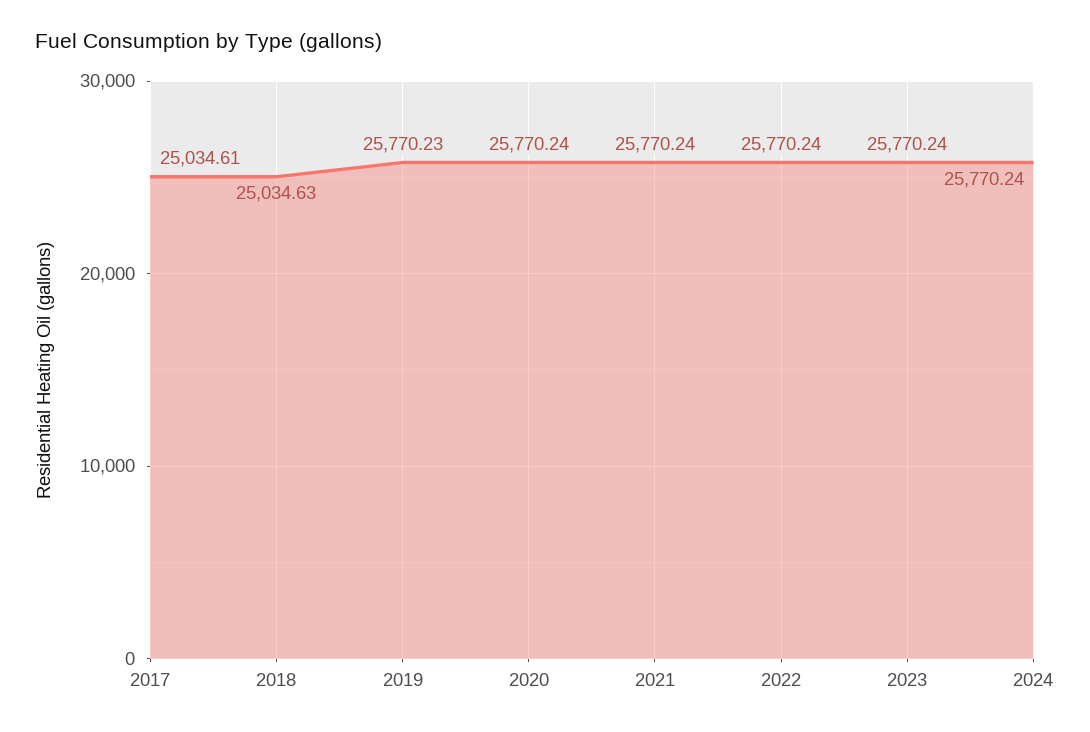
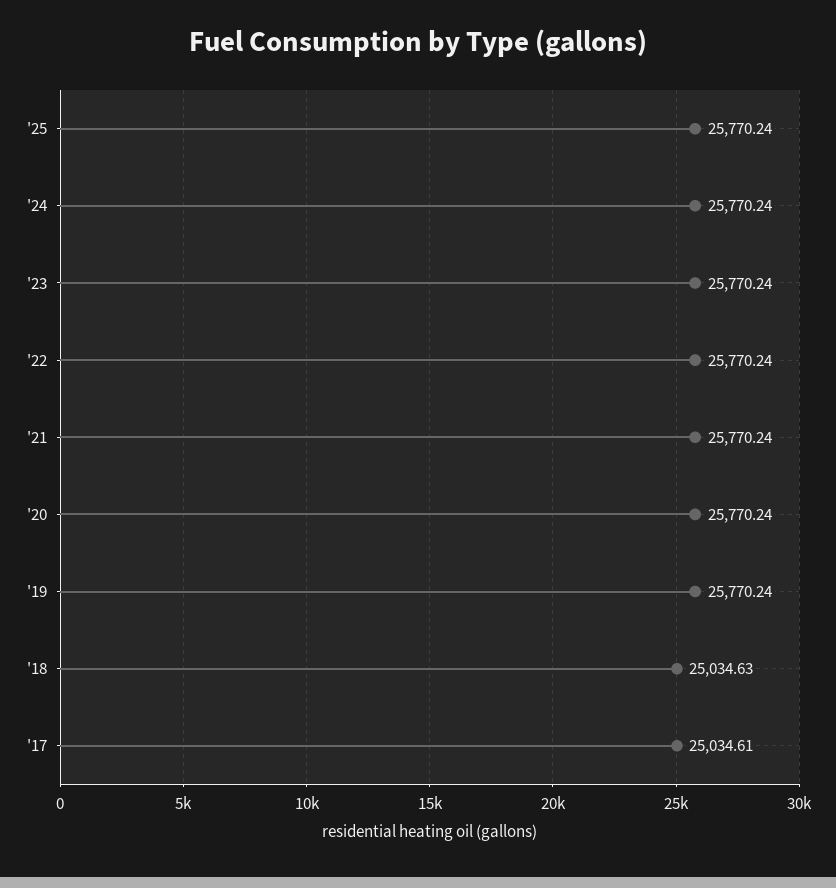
2019: 25770.23 -> 25770.24
'25: none -> 25770.24

